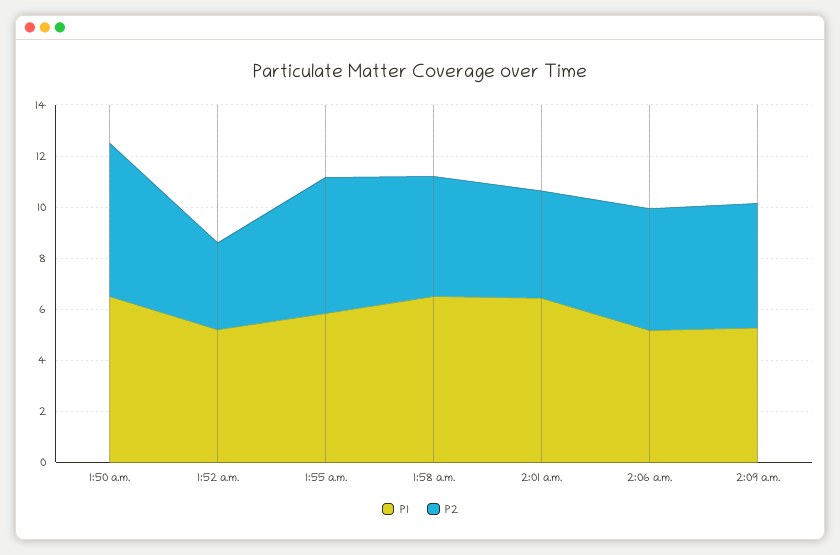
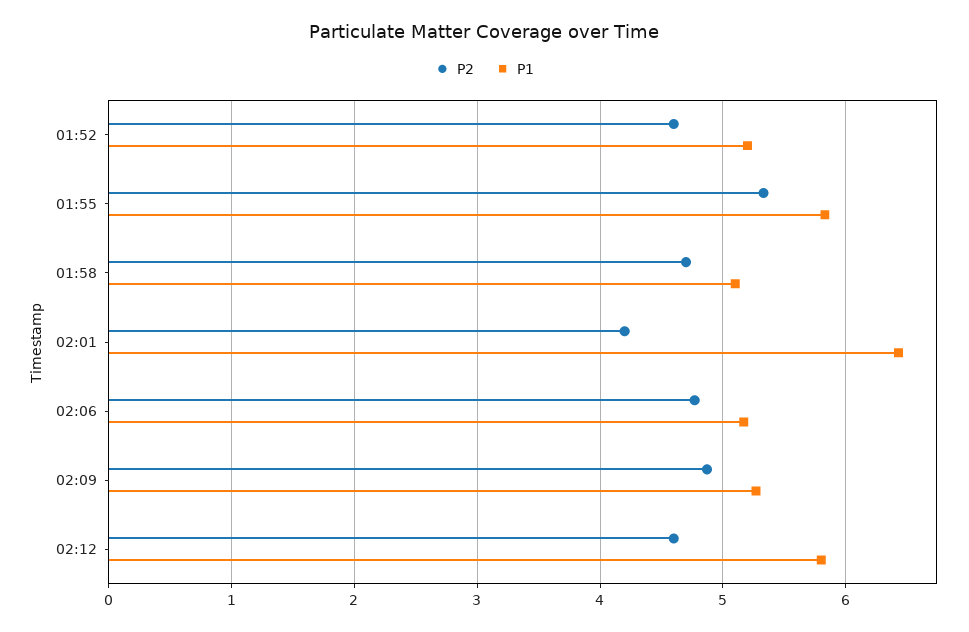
P1, 1:50 a.m.: 6.5 -> none
P2, 1:50 a.m.: 6 -> none
P2, 1:52 a.m.: 3.5 -> 4.6
P1, 1:58 a.m.: 6.5 -> 5.1
P2, 02:12: none -> 4.6
P1, 02:12: none -> 5.8

